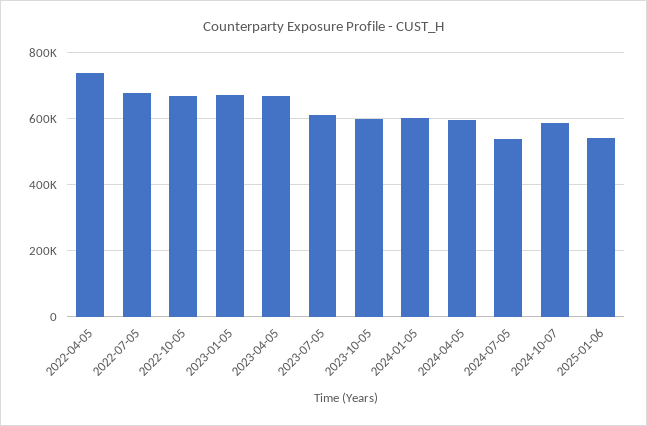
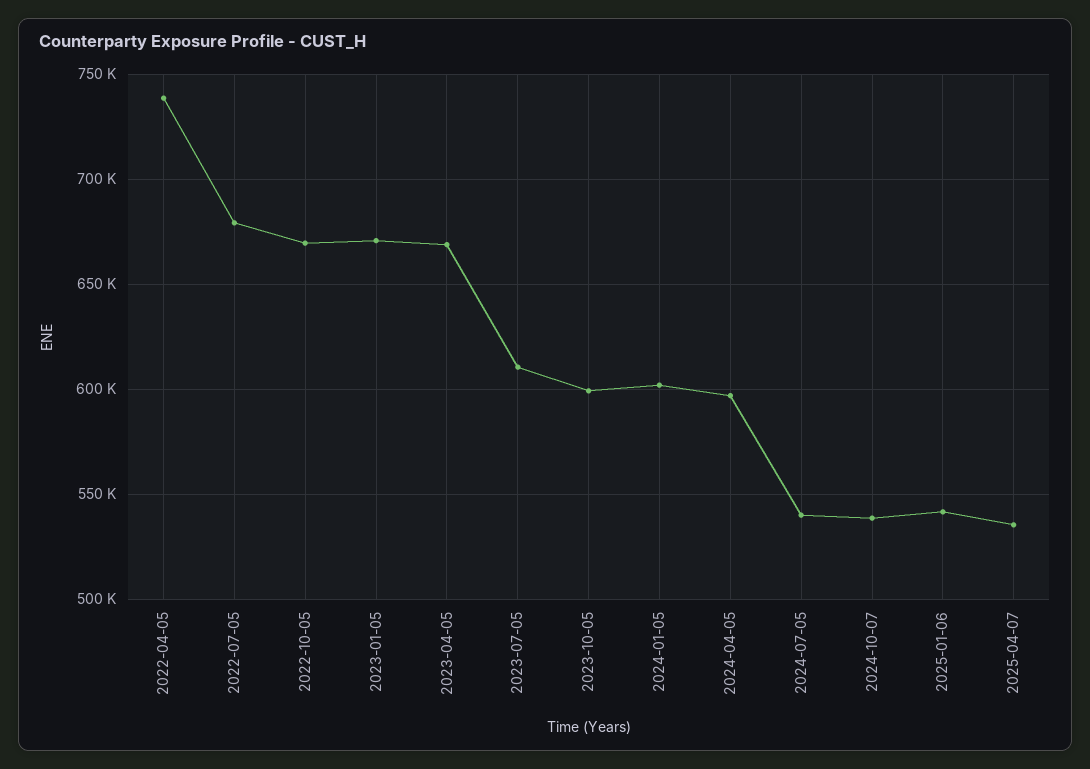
2024-10-07: 580000 -> 540000
2025-04-07: none -> 535000

